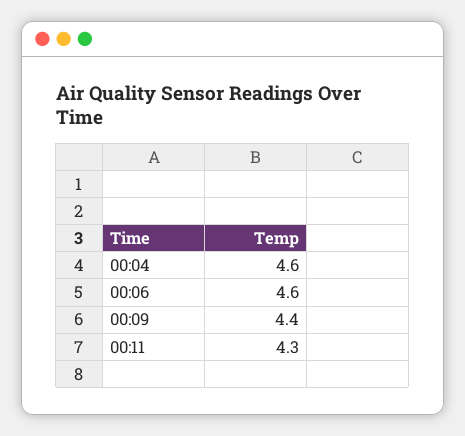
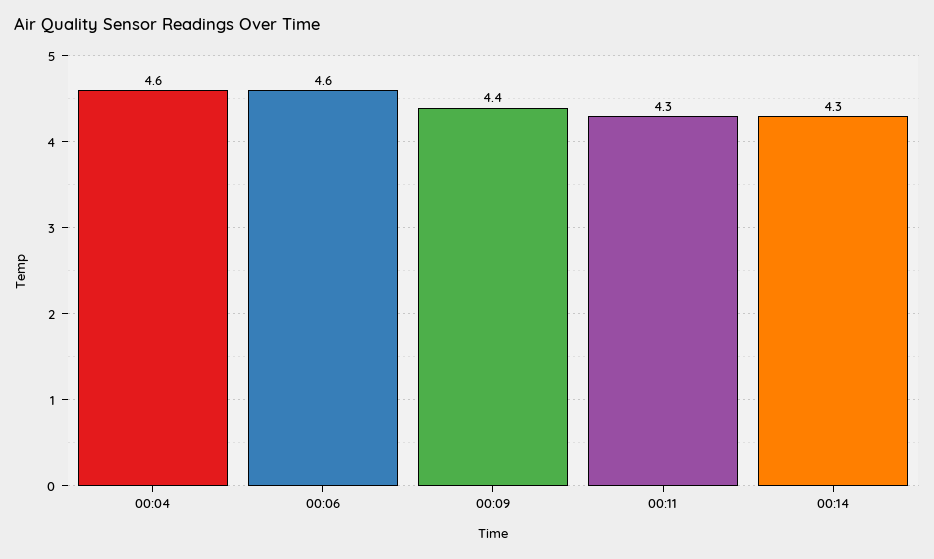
00:14: none -> 4.3

